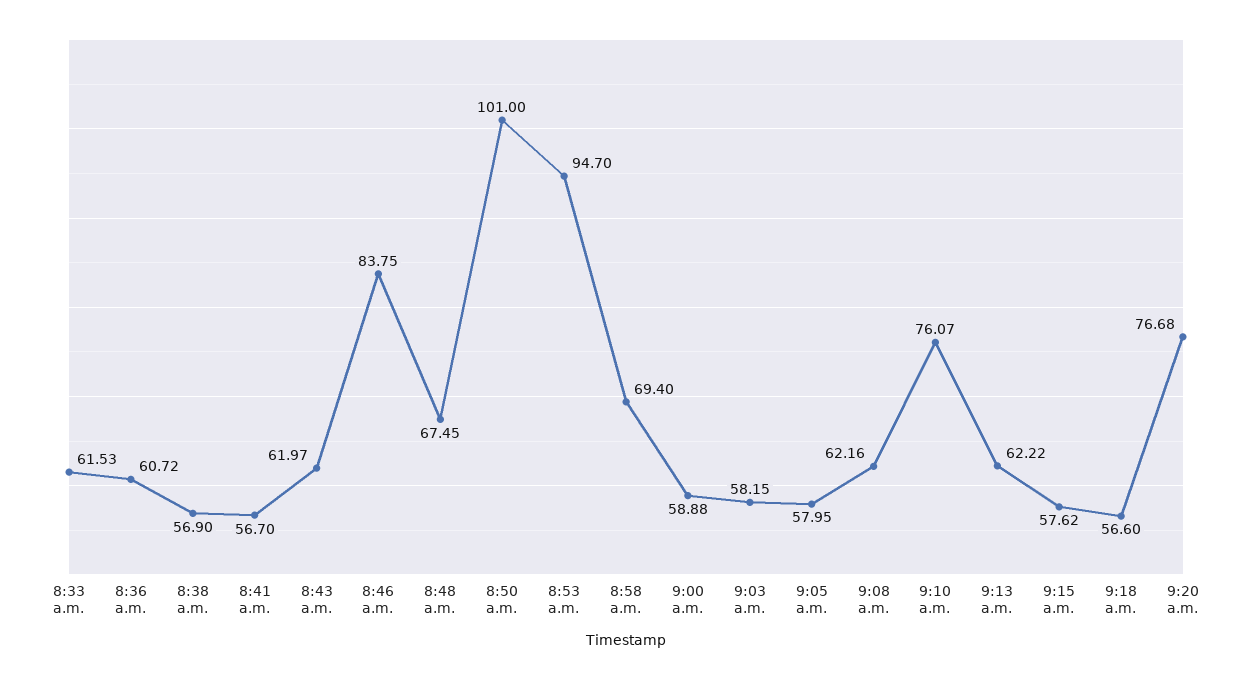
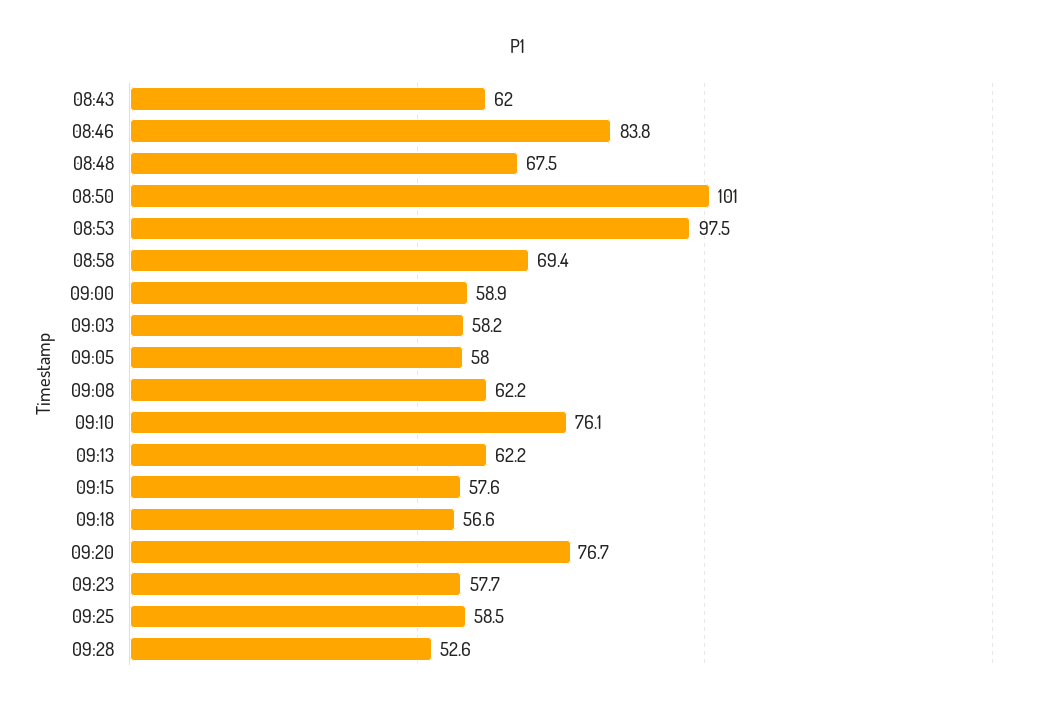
8:33 a.m.: 61.53 -> none
8:36 a.m.: 60.72 -> none
8:38 a.m.: 56.9 -> none
8:41 a.m.: 56.7 -> none
8:53 a.m.: 94.7 -> 97.5
09:23: none -> 57.7
09:25: none -> 58.5
09:28: none -> 52.6

